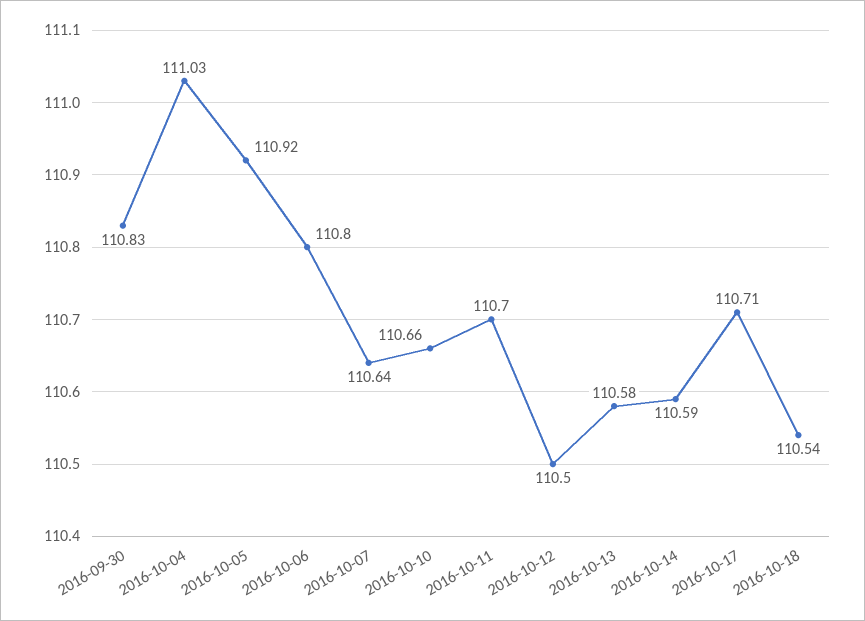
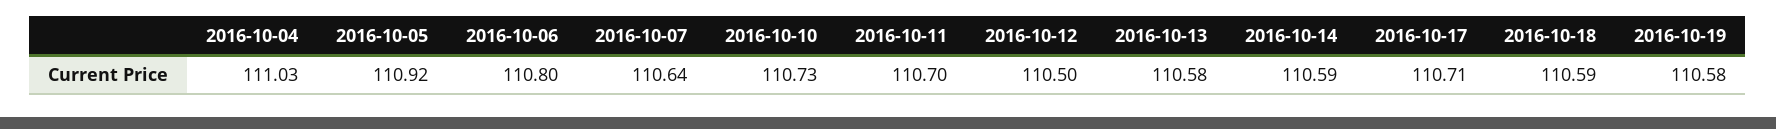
2016-09-30: 110.83 -> none
2016-10-10: 110.66 -> 110.73
2016-10-18: 110.54 -> 110.59
2016-10-19: none -> 110.58

